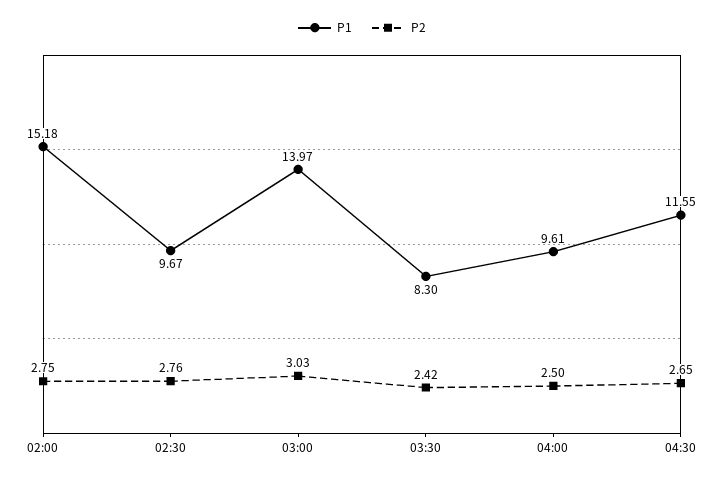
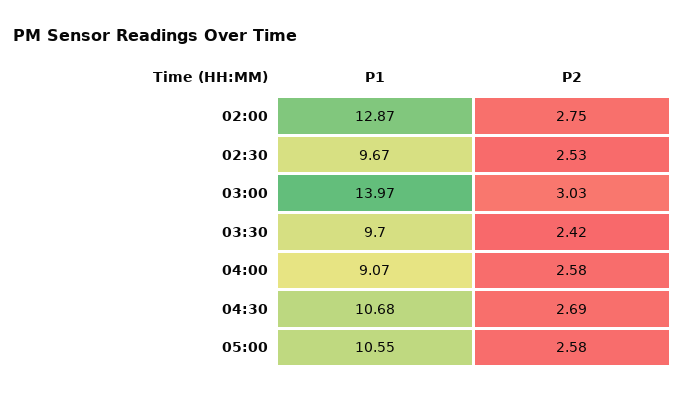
P1, 02:00: 15.18 -> 12.87
P2, 02:30: 2.76 -> 2.53
P1, 03:30: 8.3 -> 9.7
P1, 04:00: 9.61 -> 9.07
P2, 04:00: 2.5 -> 2.58
P1, 04:30: 11.55 -> 10.68
P2, 04:30: 2.65 -> 2.69
P1, 05:00: none -> 10.55
P2, 05:00: none -> 2.58

